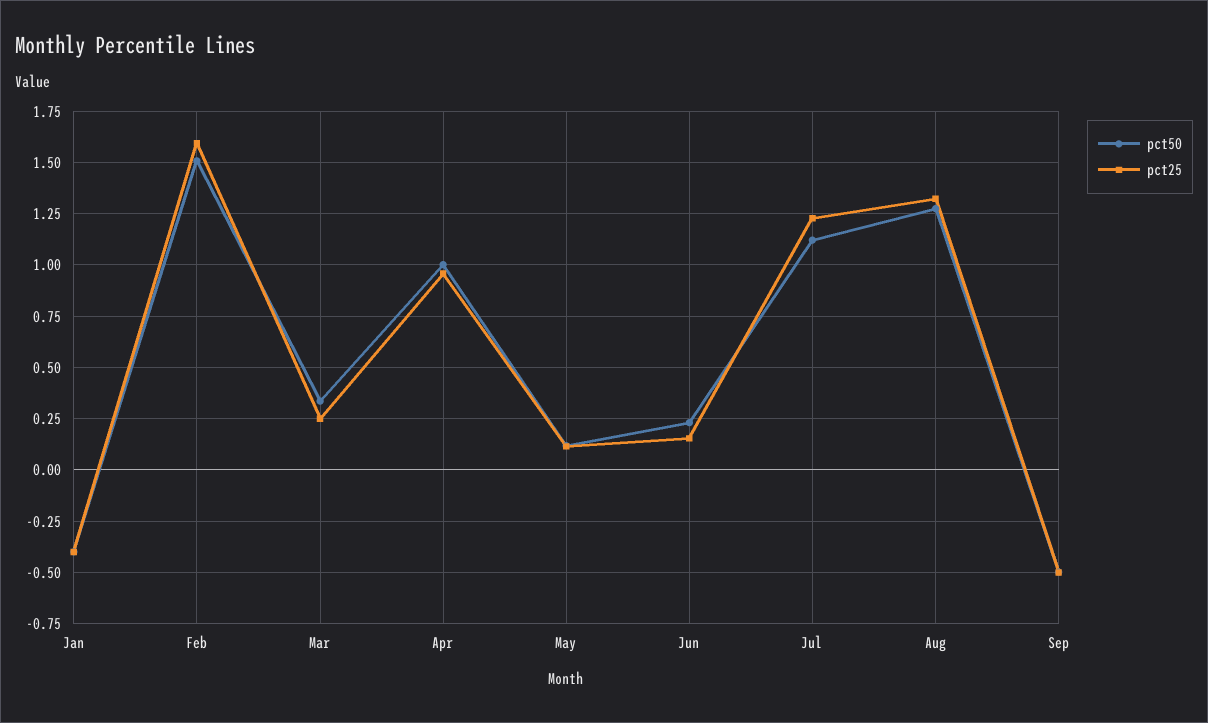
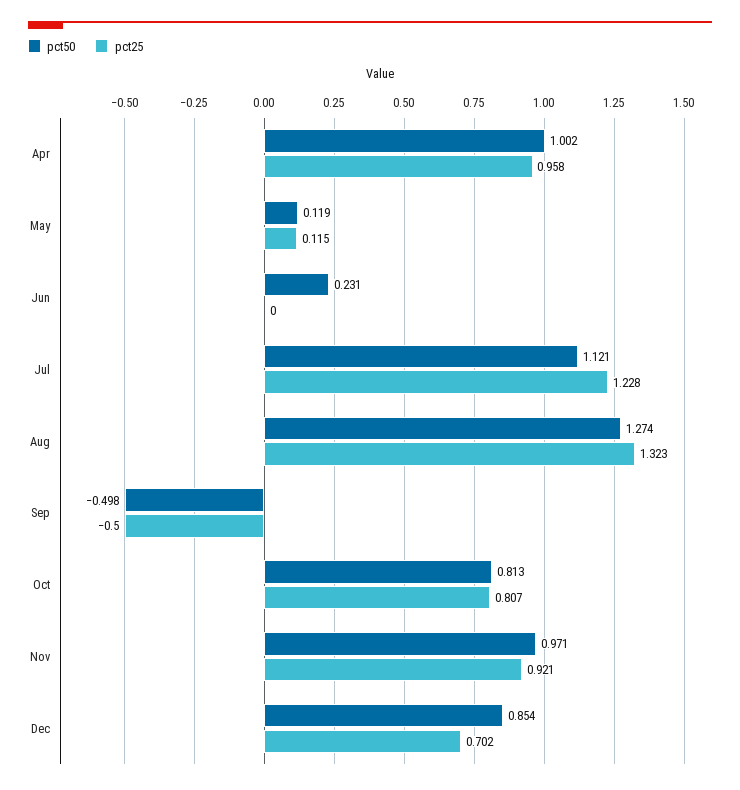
pct50, Jan: -0.4 -> none
pct25, Jan: -0.4 -> none
pct50, Feb: 1.5 -> none
pct25, Feb: 1.6 -> none
pct50, Mar: 0.35 -> none
pct25, Mar: 0.25 -> none
pct25, Jun: 0.15 -> 0
pct50, Oct: none -> 0.813
pct25, Oct: none -> 0.807
pct50, Nov: none -> 0.971
pct25, Nov: none -> 0.921
pct50, Dec: none -> 0.854
pct25, Dec: none -> 0.702

